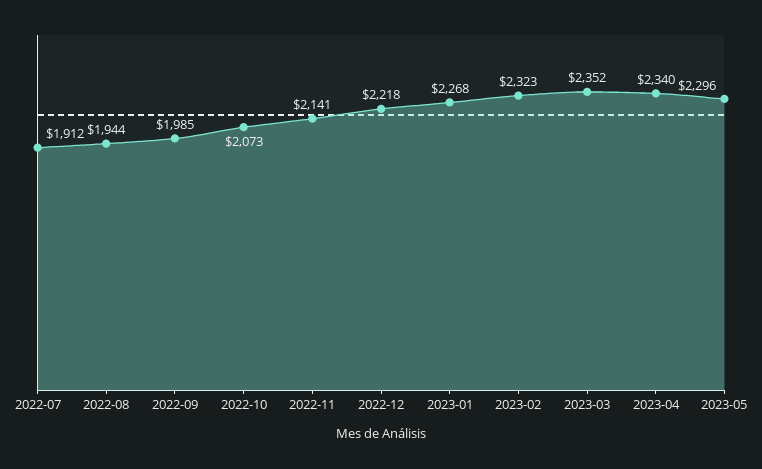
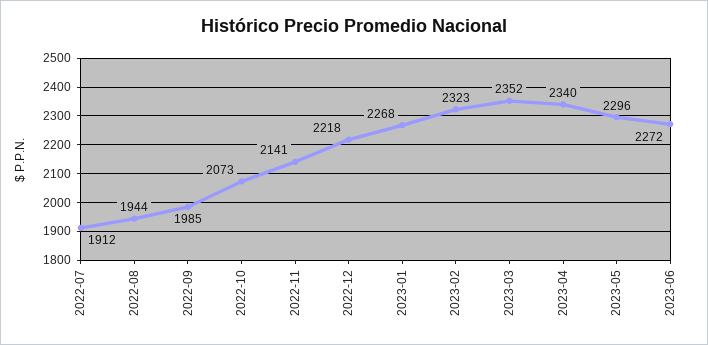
2023-06: none -> 2272

